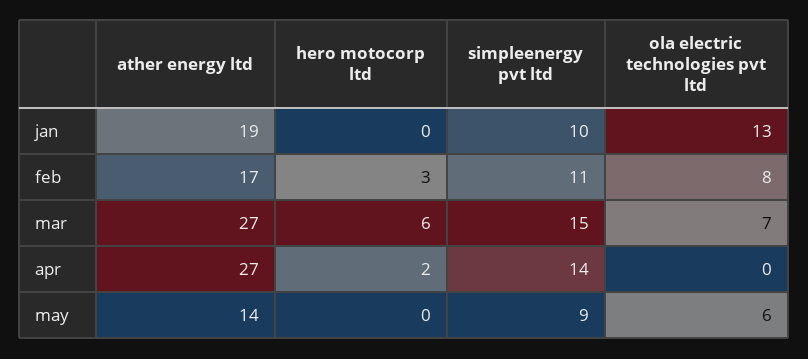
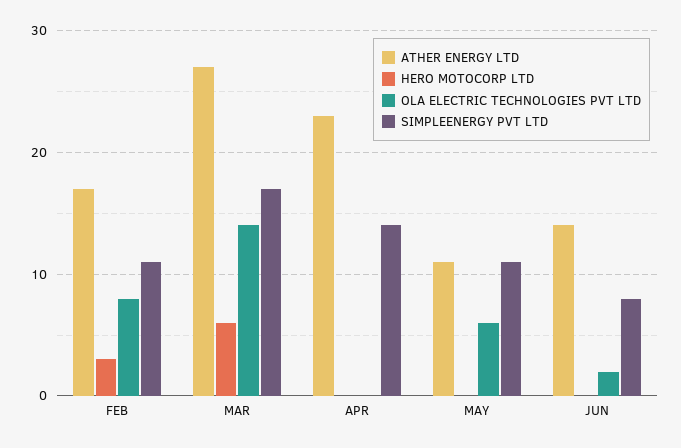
ather energy ltd, jan: 19 -> none
hero motocorp ltd, jan: 0 -> none
simpleenergy pvt ltd, jan: 10 -> none
ola electric technologies pvt ltd, jan: 13 -> none
simpleenergy pvt ltd, mar: 15 -> 17
ola electric technologies pvt ltd, mar: 7 -> 14
ather energy ltd, apr: 27 -> 23
hero motocorp ltd, apr: 2 -> 0
ather energy ltd, may: 14 -> 11
simpleenergy pvt ltd, may: 9 -> 11
ather energy ltd, JUN: none -> 14
hero motocorp ltd, JUN: none -> 0
ola electric technologies pvt ltd, JUN: none -> 2
simpleenergy pvt ltd, JUN: none -> 8

